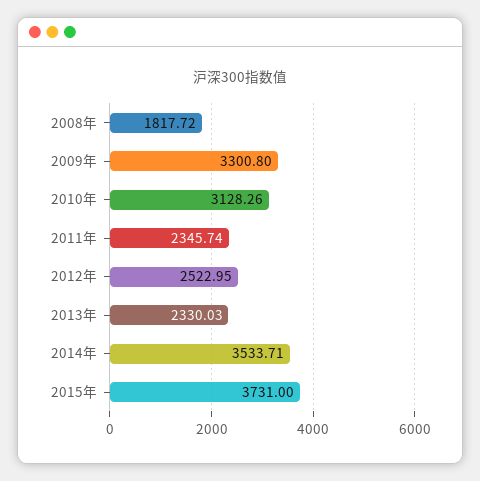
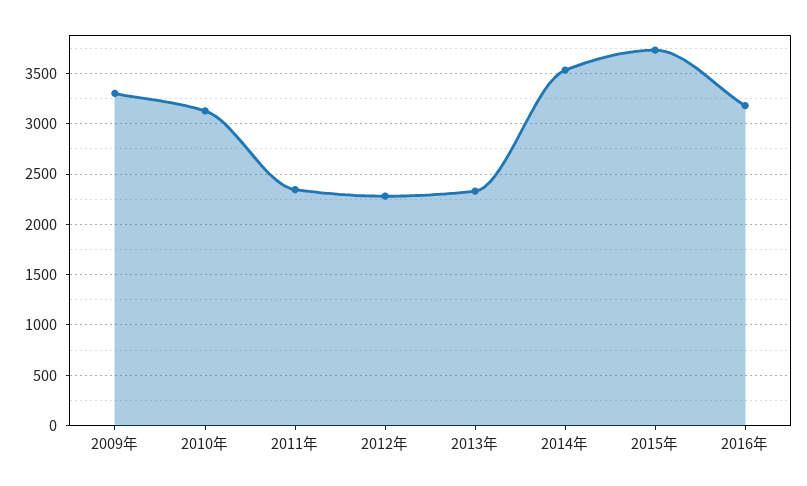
2008年: 1817.72 -> none
2012年: 2522.95 -> 2300
2016年: none -> 3200

